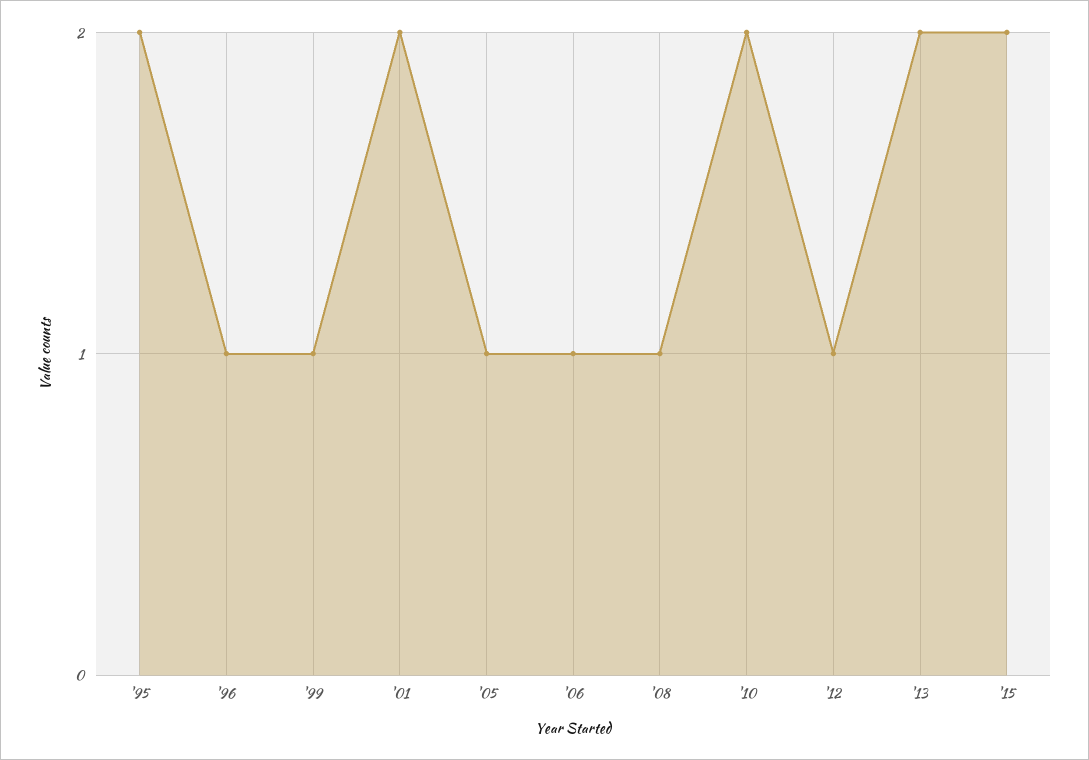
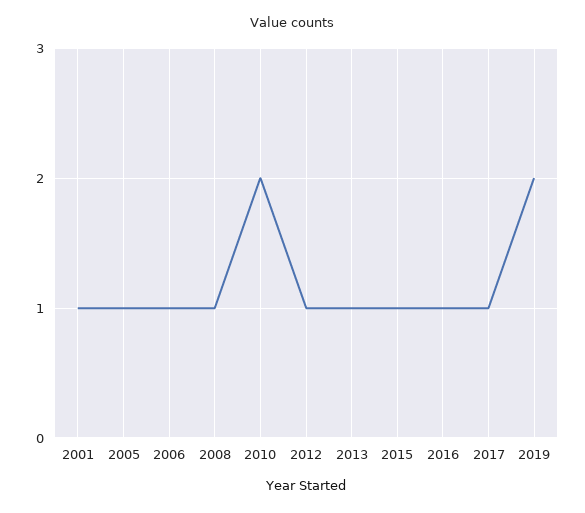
'95: 2 -> none
'96: 1 -> none
'99: 1 -> none
'01: 2 -> 1
'13: 2 -> 1
'15: 2 -> 1
2016: none -> 1
2017: none -> 1
2019: none -> 2

